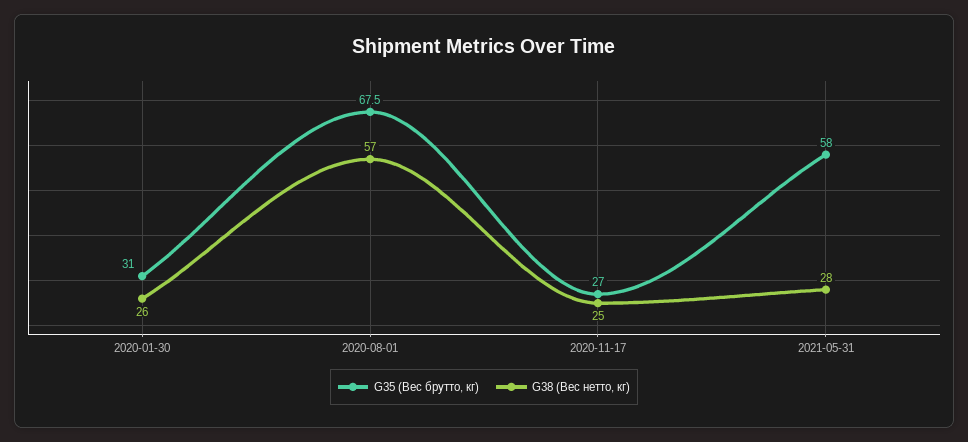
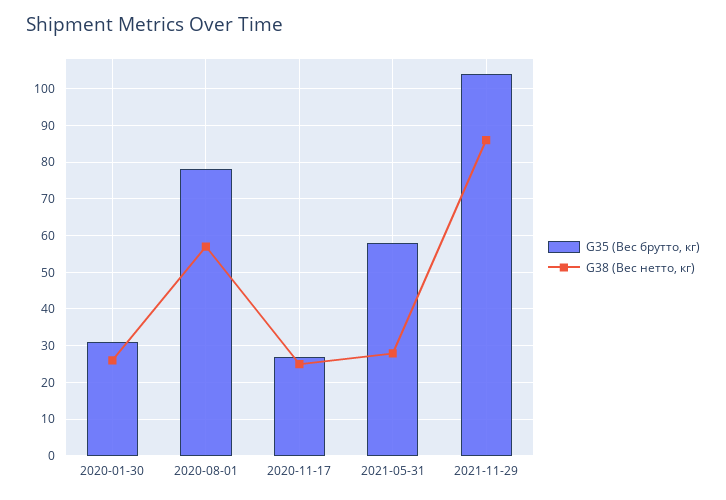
G35 (Вес брутто, кг), 2020-08-01: 67.5 -> 78
G35 (Вес брутто, кг), 2021-11-29: none -> 104
G38 (Вес нетто, кг), 2021-11-29: none -> 86

